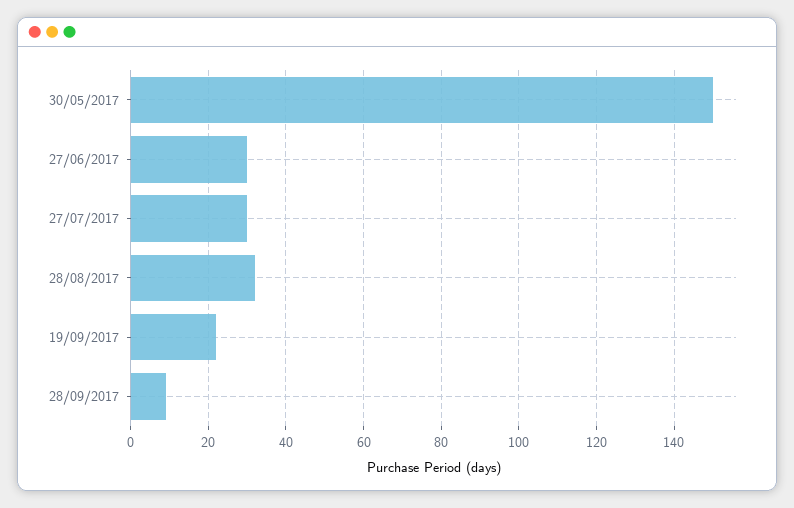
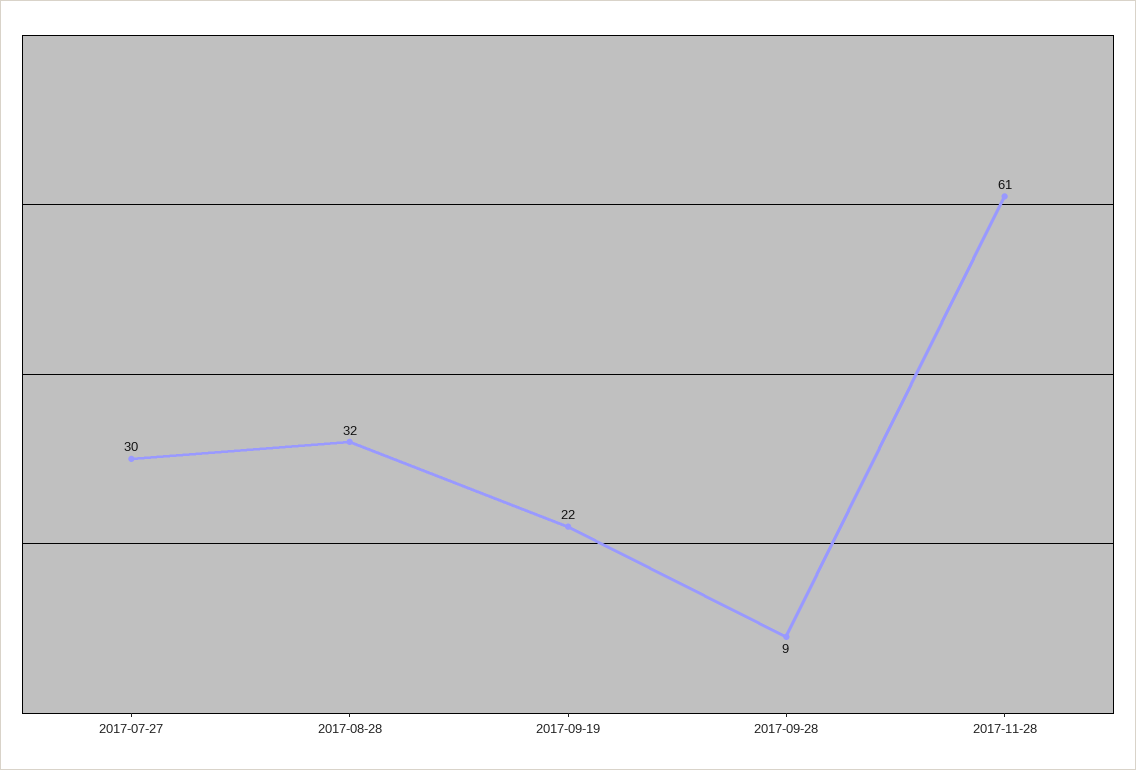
30/05/2017: 150 -> none
27/06/2017: 30 -> none
2017-11-28: none -> 61

